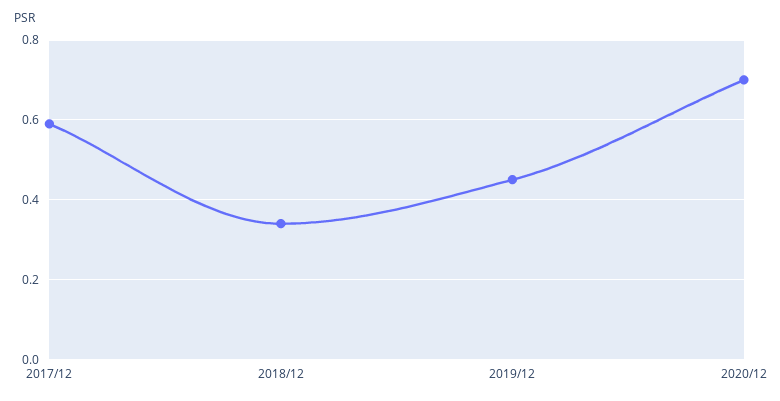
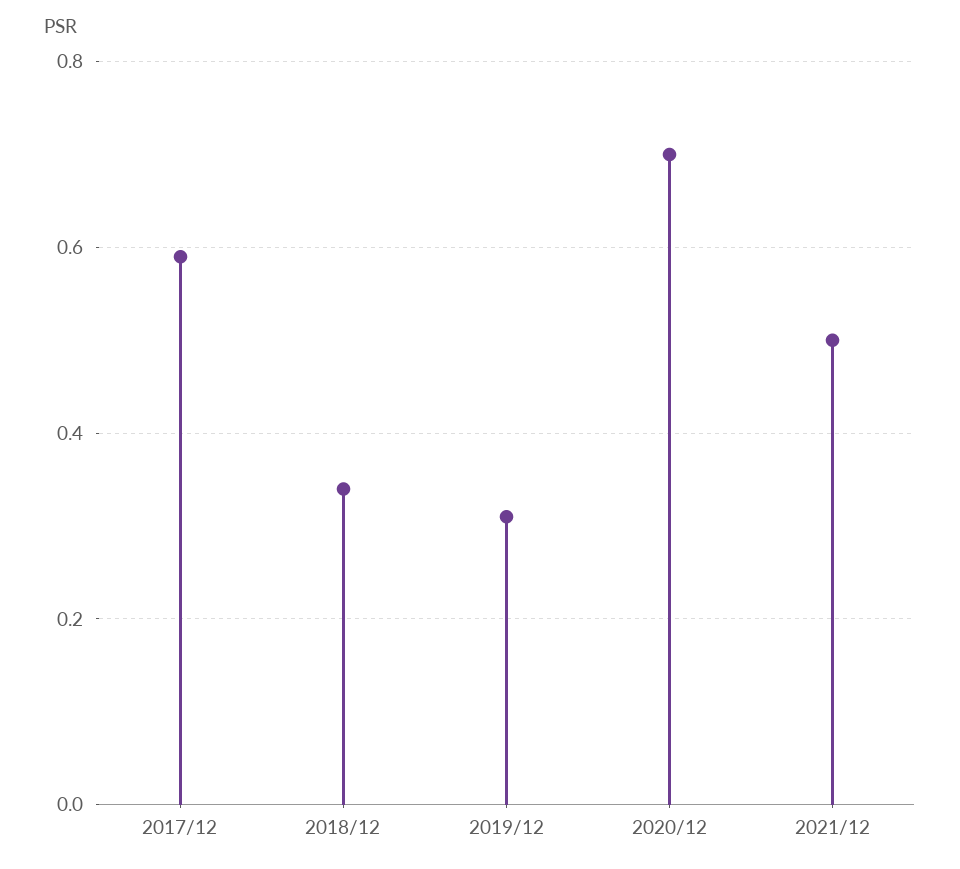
2019/12: 0.45 -> 0.3
2021/12: none -> 0.5

